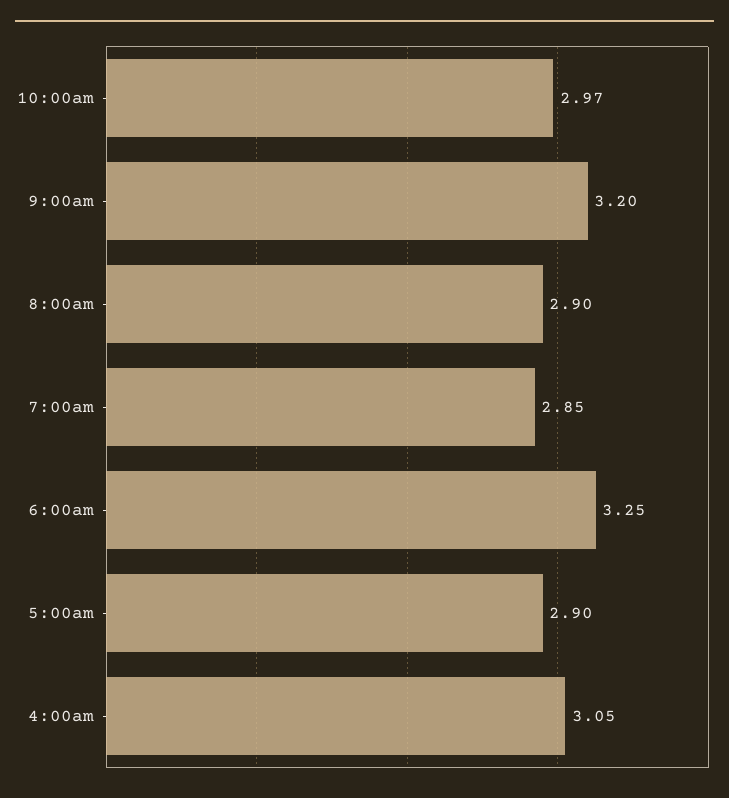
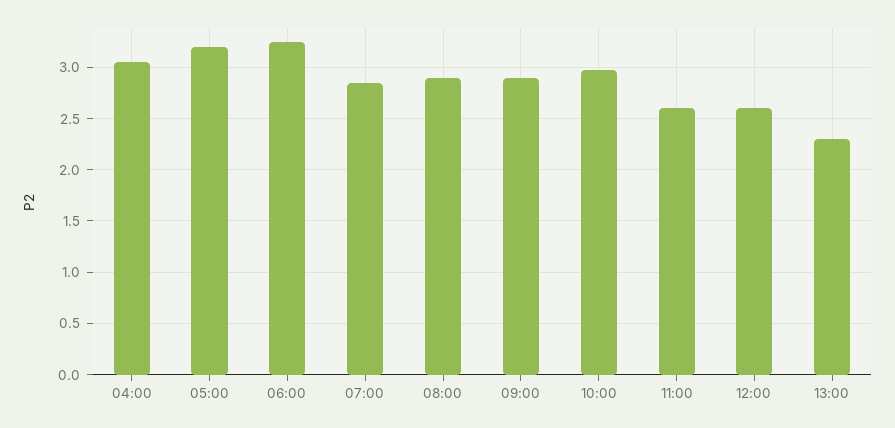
9:00am: 3.2 -> 2.9
5:00am: 2.9 -> 3.2
11:00: none -> 2.6
12:00: none -> 2.6
13:00: none -> 2.3

